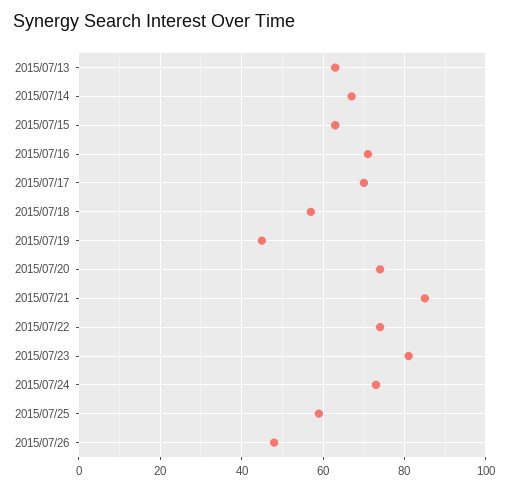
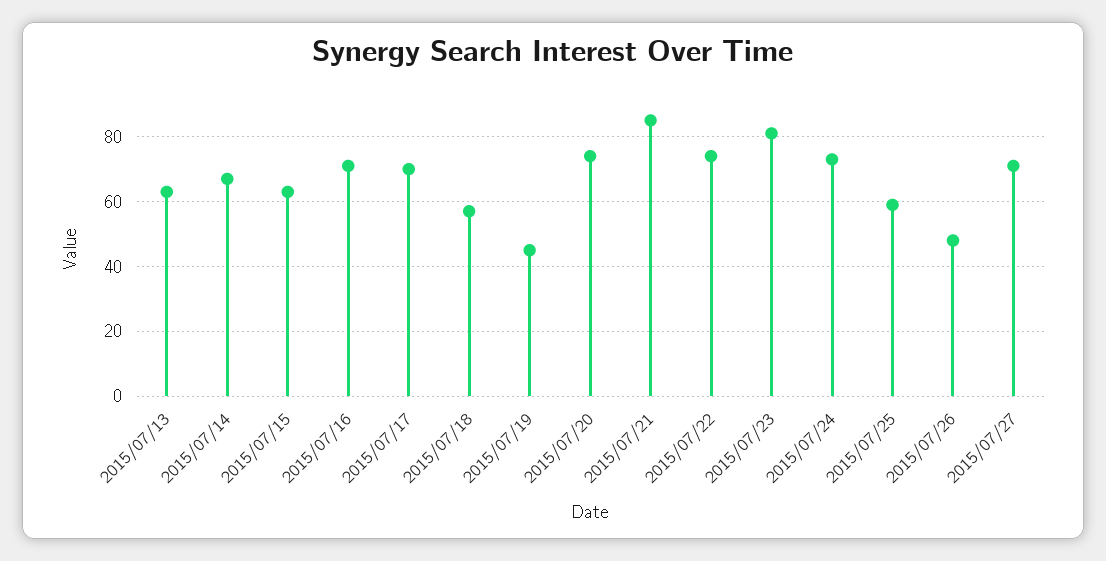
2015/07/27: none -> 70

